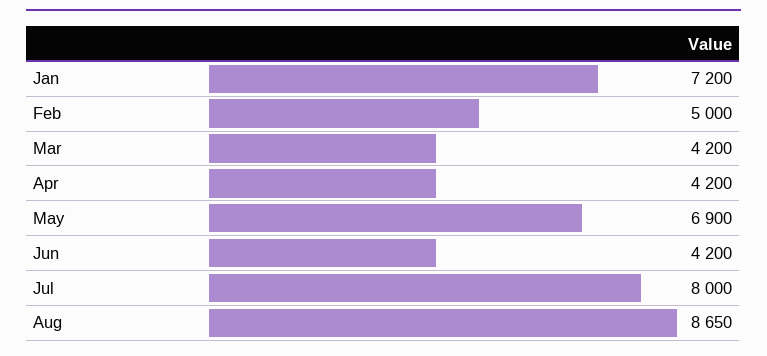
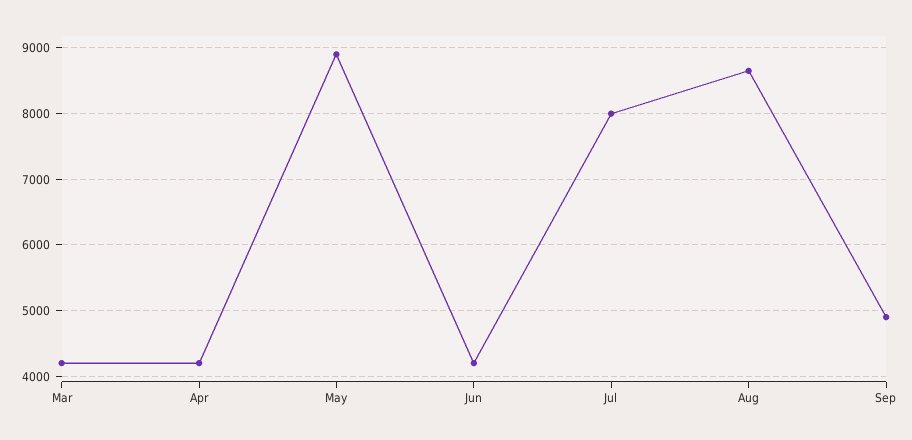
Jan: 7200 -> none
Feb: 5000 -> none
May: 6900 -> 8900
Sep: none -> 4900

